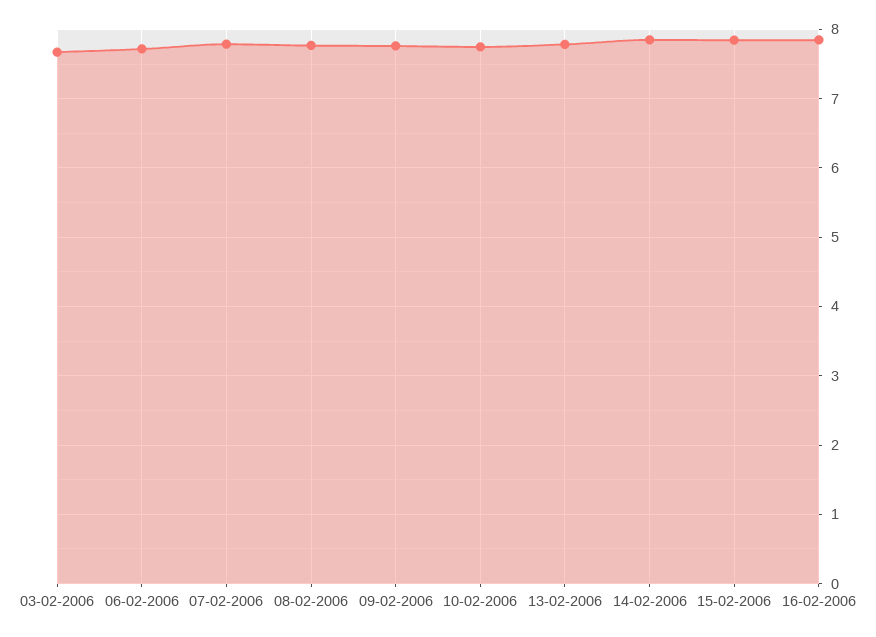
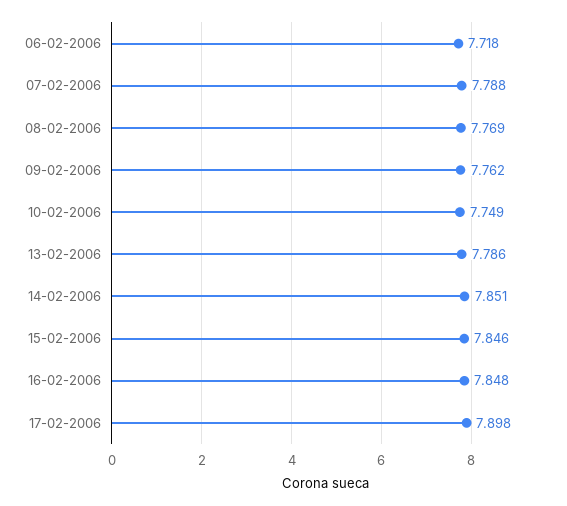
03-02-2006: 7.7 -> none
17-02-2006: none -> 7.898

